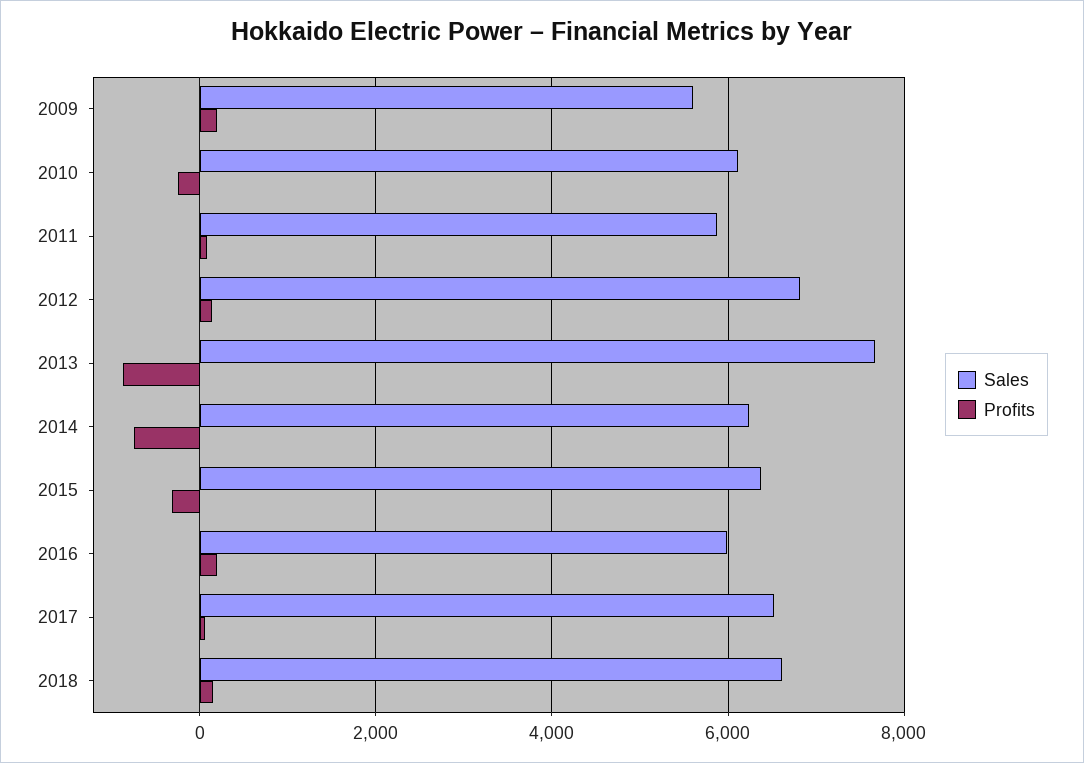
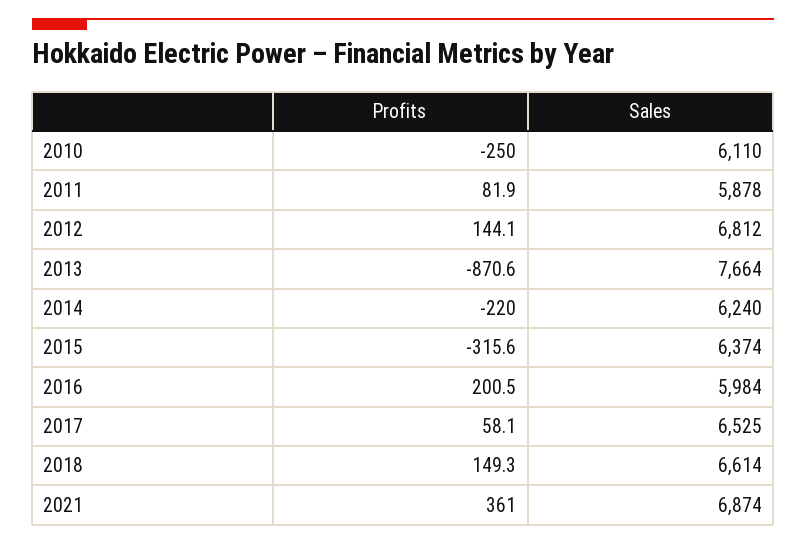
Sales, 2009: 5600 -> none
Profits, 2009: 200 -> none
Profits, 2014: -800 -> -220
Profits, 2021: none -> 361
Sales, 2021: none -> 6874

